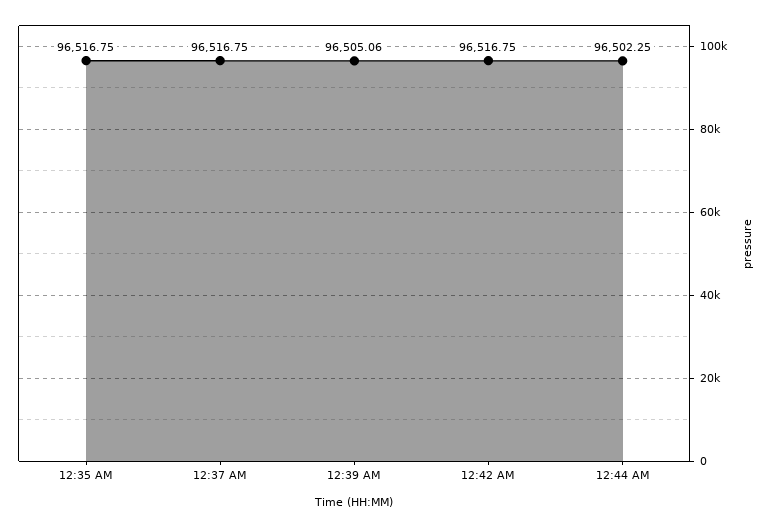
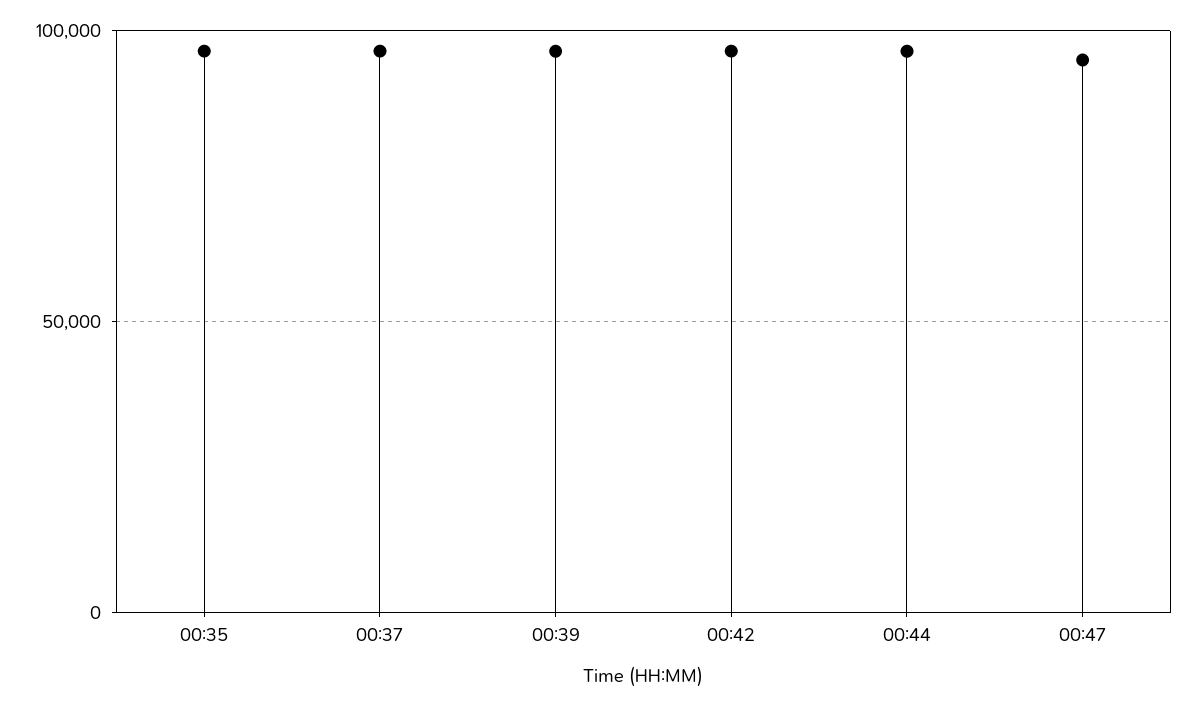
00:47: none -> 95000

